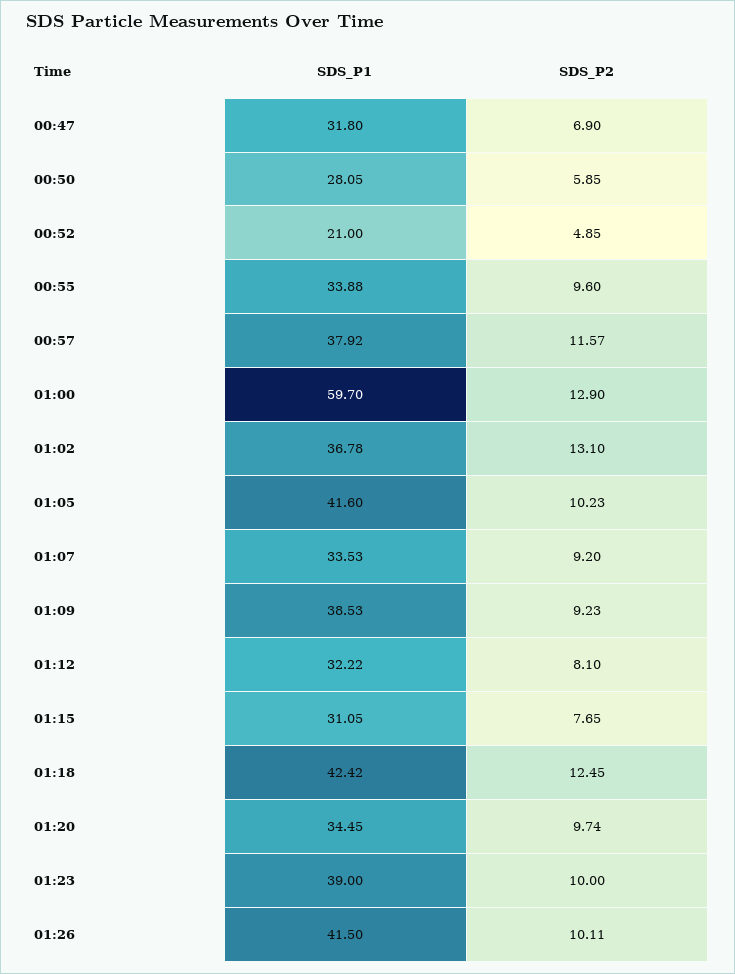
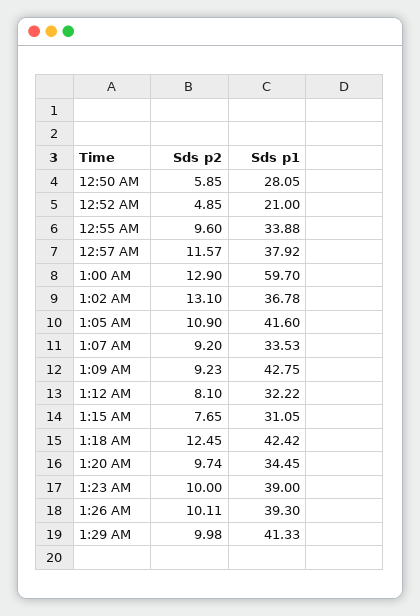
SDS_P1, 00:47: 31.8 -> none
SDS_P2, 00:47: 6.9 -> none
SDS_P2, 01:05: 10.23 -> 10.9
SDS_P1, 01:09: 38.53 -> 42.75
SDS_P1, 01:26: 41.5 -> 39.3
SDS_P2, 1:29 AM: none -> 9.98
SDS_P1, 1:29 AM: none -> 41.33

